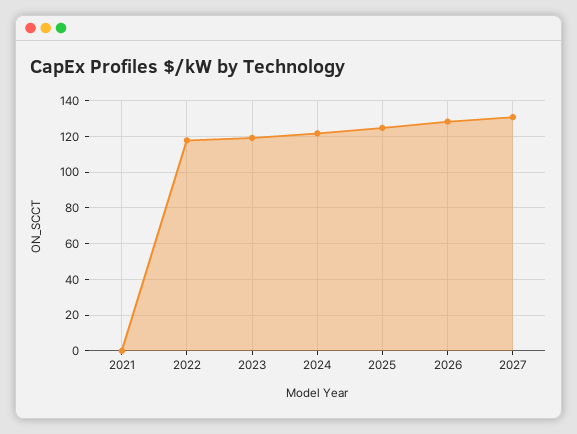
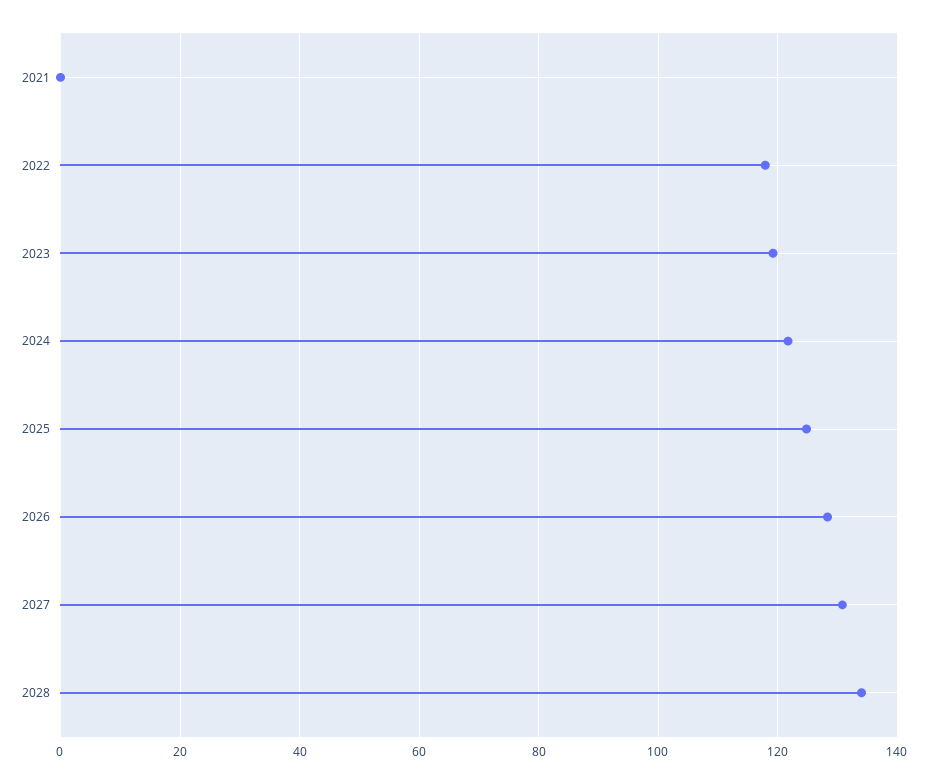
2028: none -> 134

